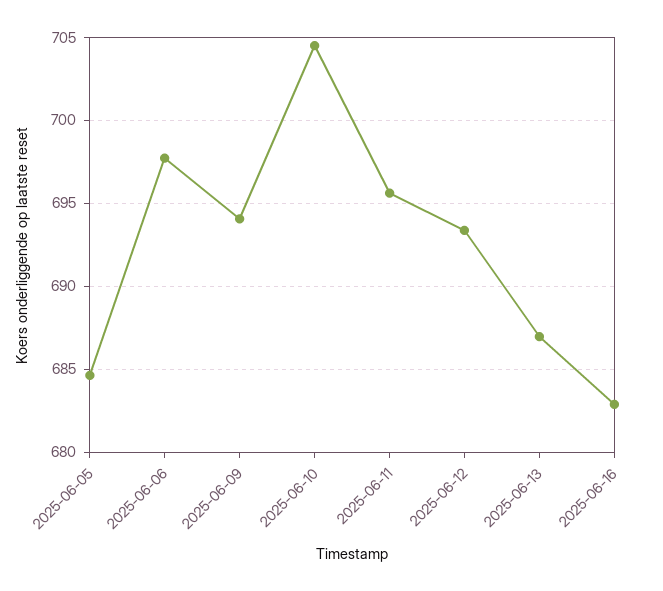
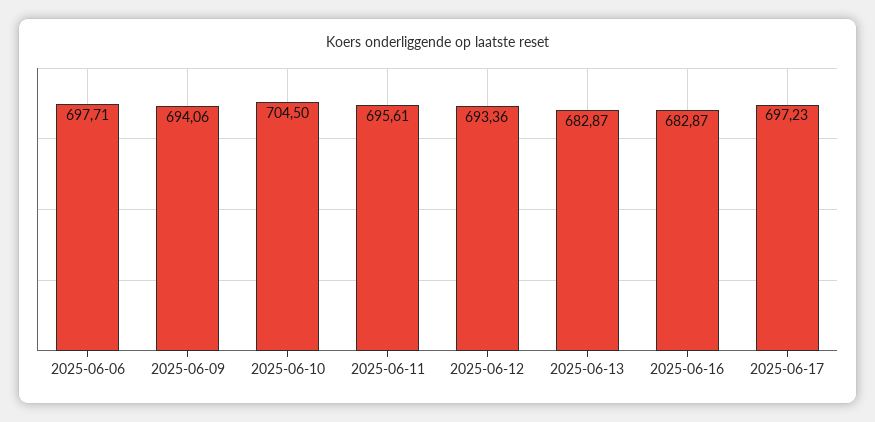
2025-06-05: 684.5 -> none
2025-06-13: 687 -> 682.87
2025-06-17: none -> 697.23

